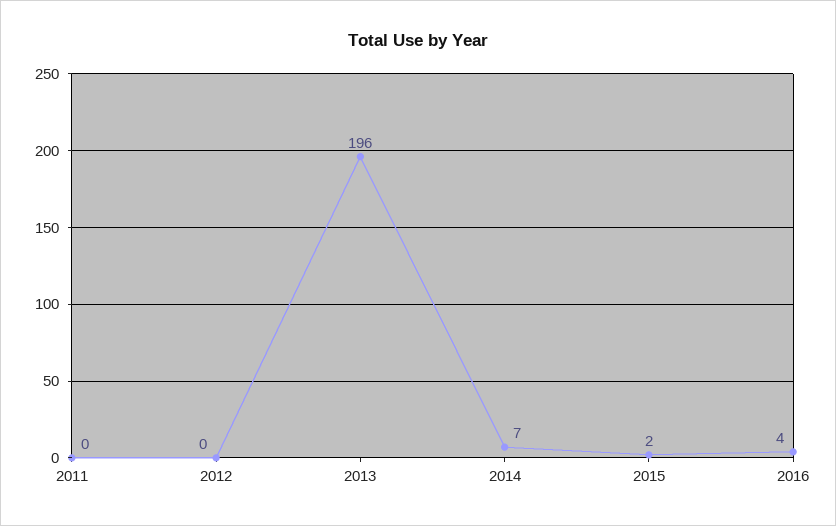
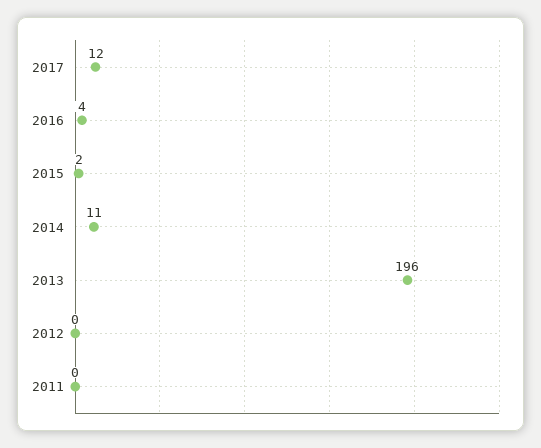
2014: 7 -> 11
2017: none -> 12

